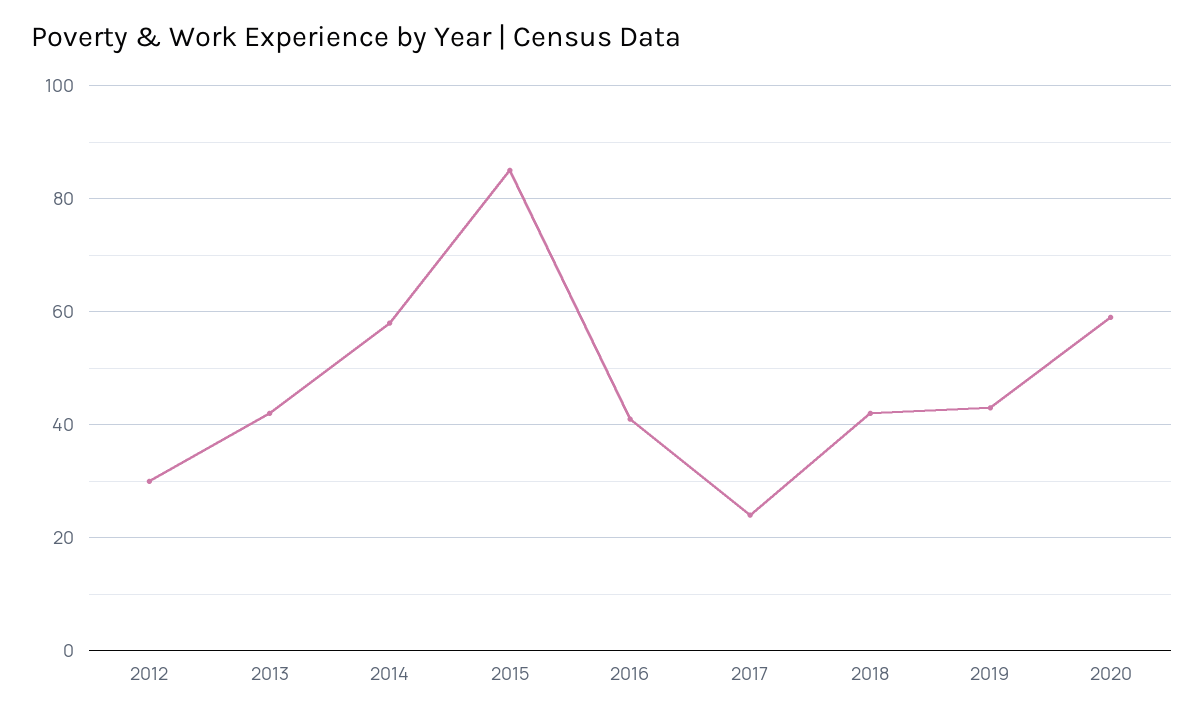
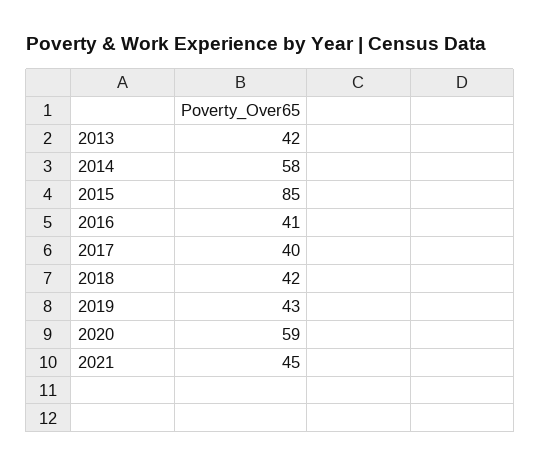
2012: 30 -> none
2017: 25 -> 40
2021: none -> 45

